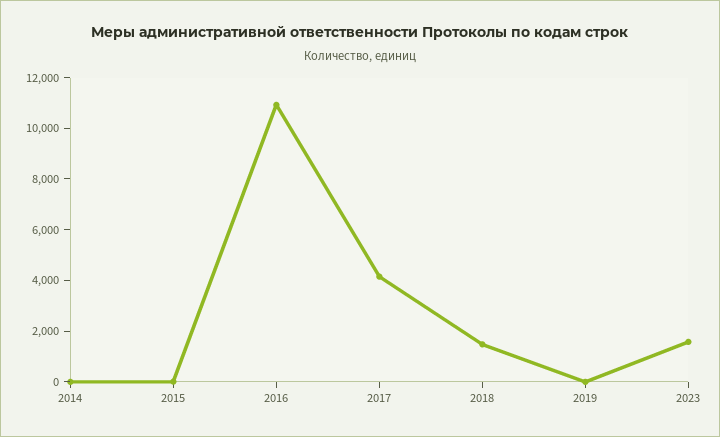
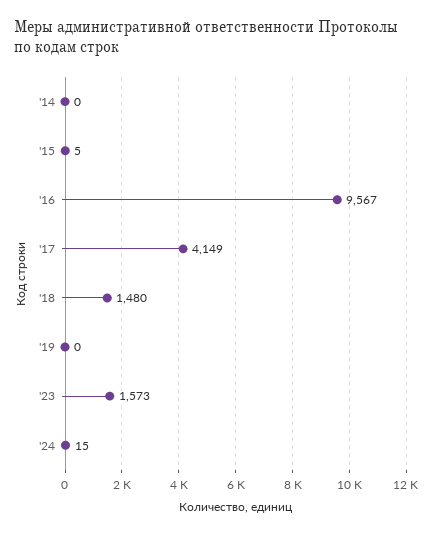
2016: 11000 -> 9567
'24: none -> 15

